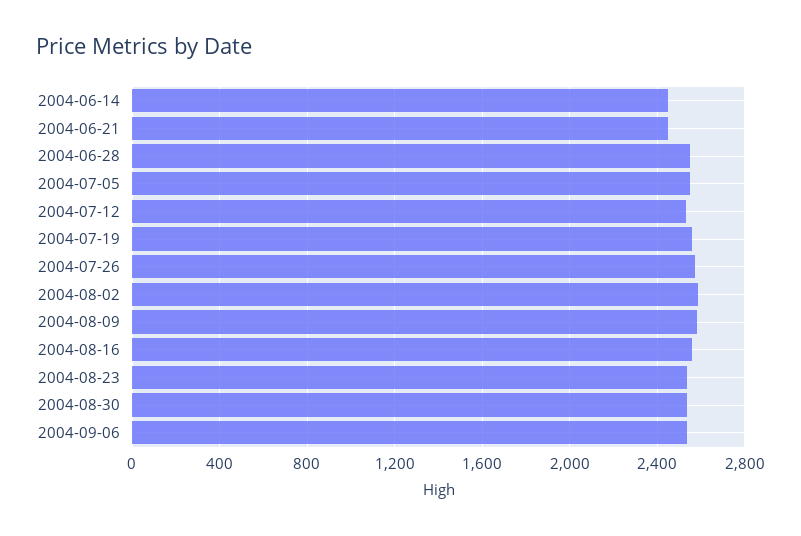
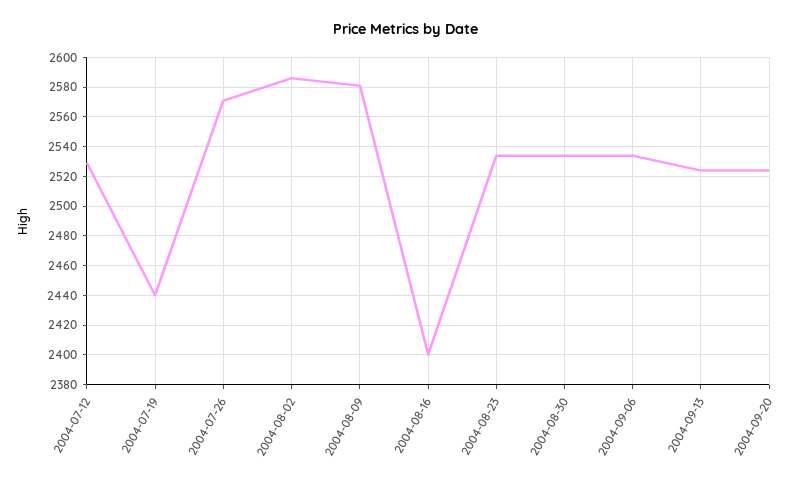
2004-06-14: 2450 -> none
2004-06-21: 2450 -> none
2004-06-28: 2550 -> none
2004-07-05: 2550 -> none
2004-07-19: 2550 -> 2440
2004-08-16: 2550 -> 2400
2004-09-13: none -> 2525
2004-09-20: none -> 2525

